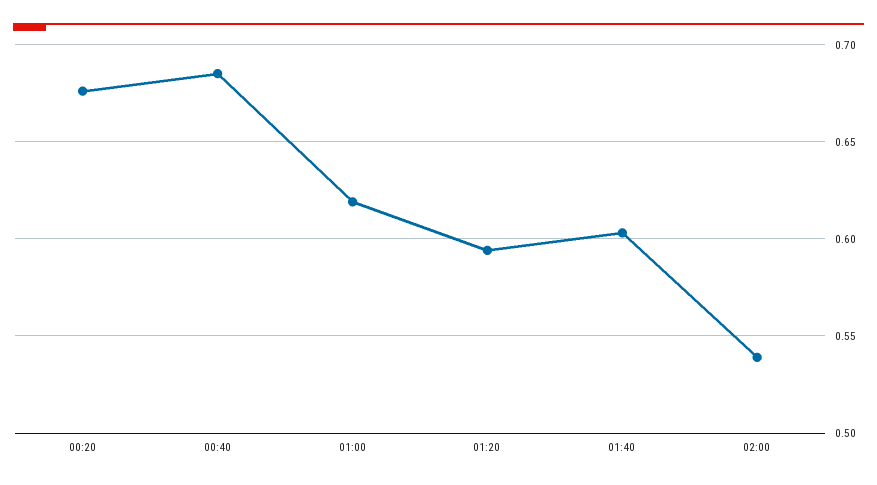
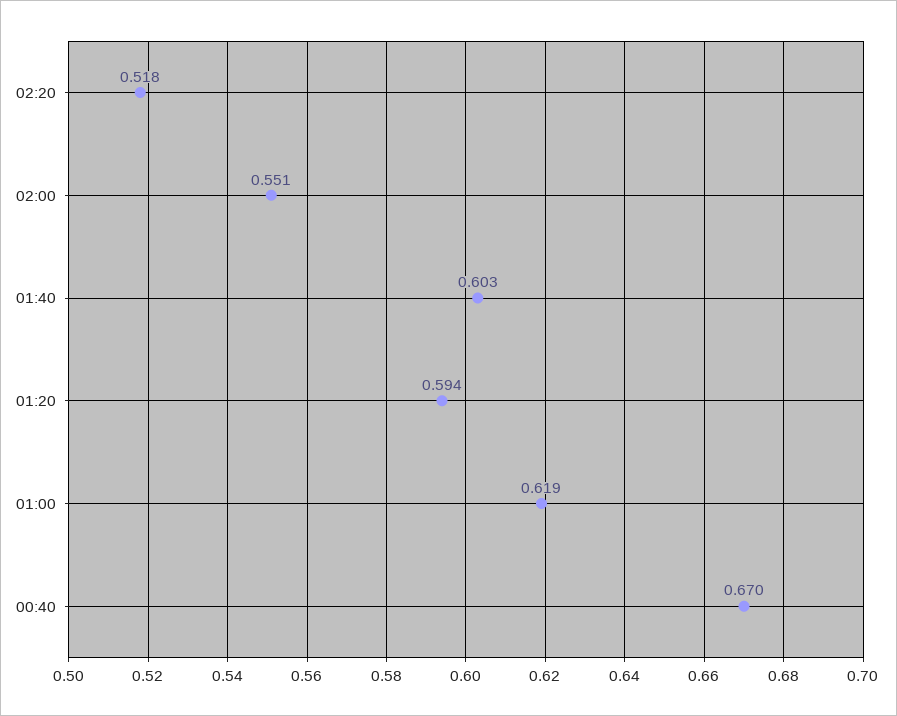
00:20: 0.675 -> none
00:40: 0.685 -> 0.67
02:00: 0.54 -> 0.551
02:20: none -> 0.518

